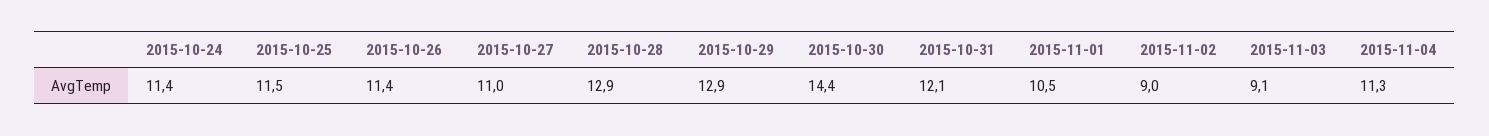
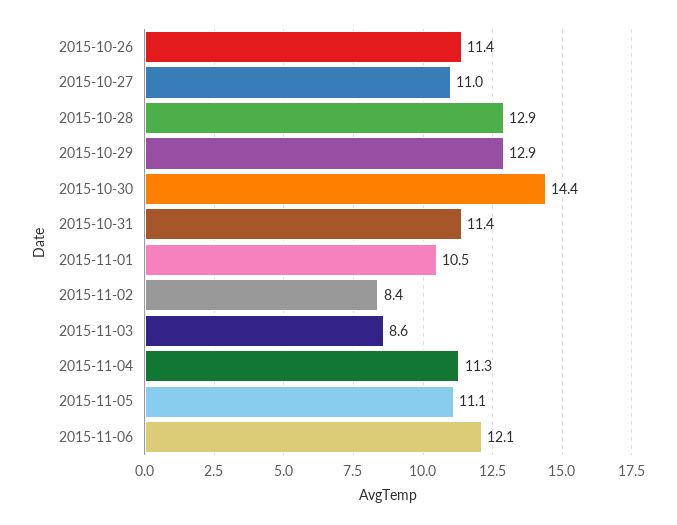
2015-10-24: 11.4 -> none
2015-10-25: 11.5 -> none
2015-10-31: 12.1 -> 11.4
2015-11-02: 9 -> 8.4
2015-11-03: 9.1 -> 8.6
2015-11-05: none -> 11.1
2015-11-06: none -> 12.1

